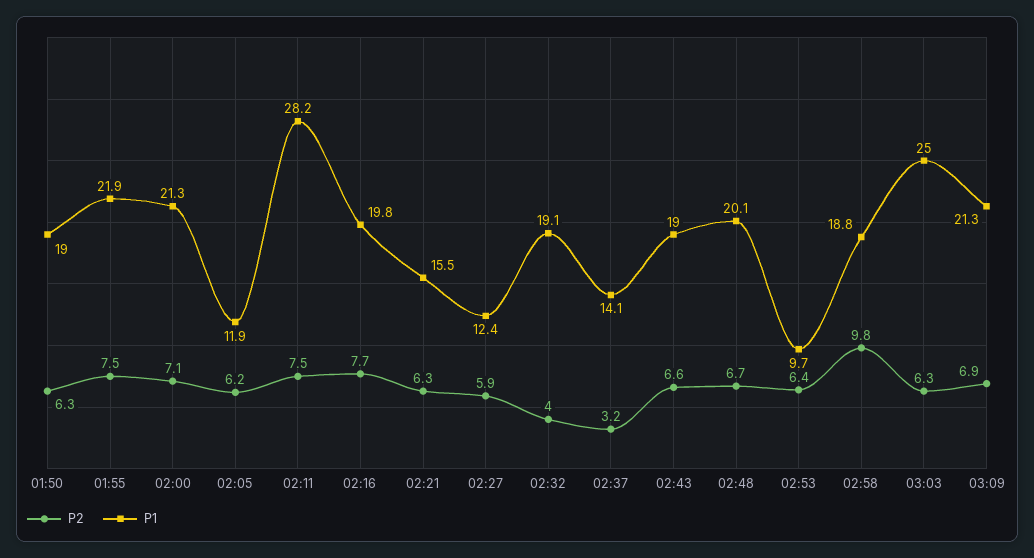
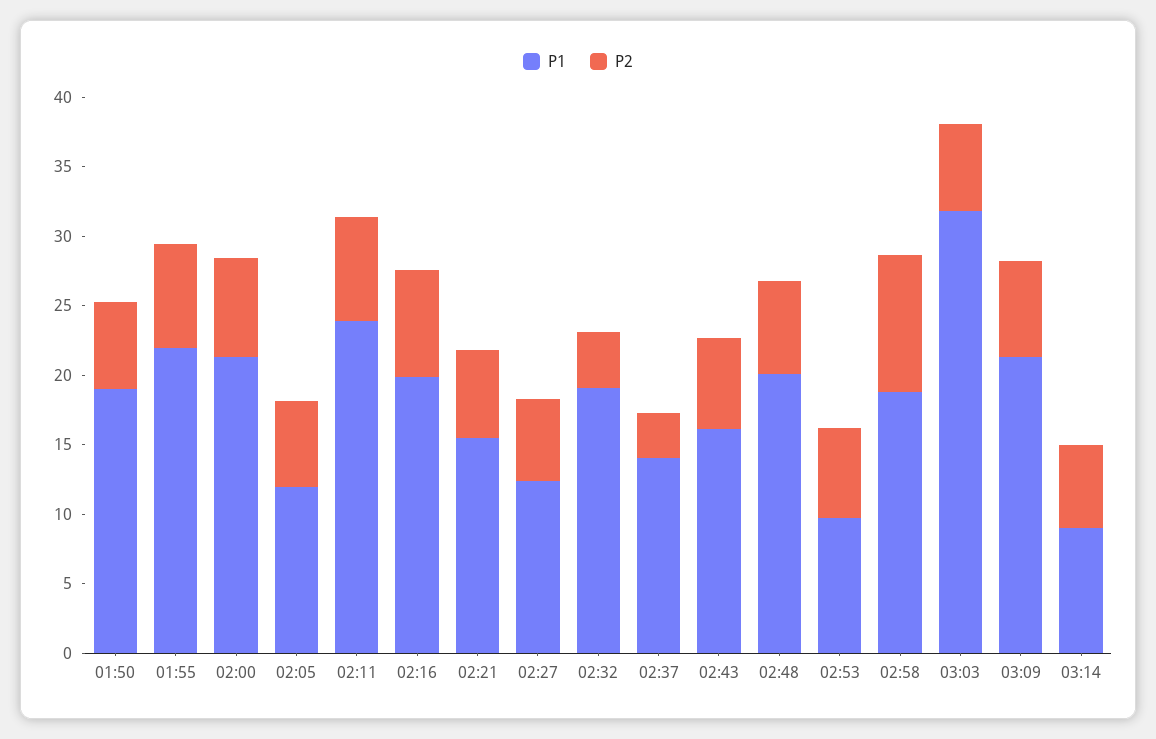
P1, 02:11: 28.2 -> 24
P1, 02:43: 19 -> 16
P1, 03:03: 25 -> 32
P1, 03:14: none -> 9
P2, 03:14: none -> 6

